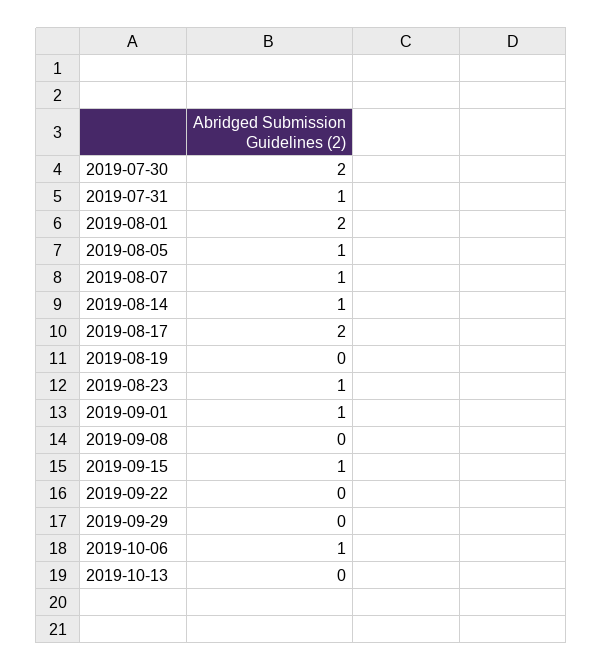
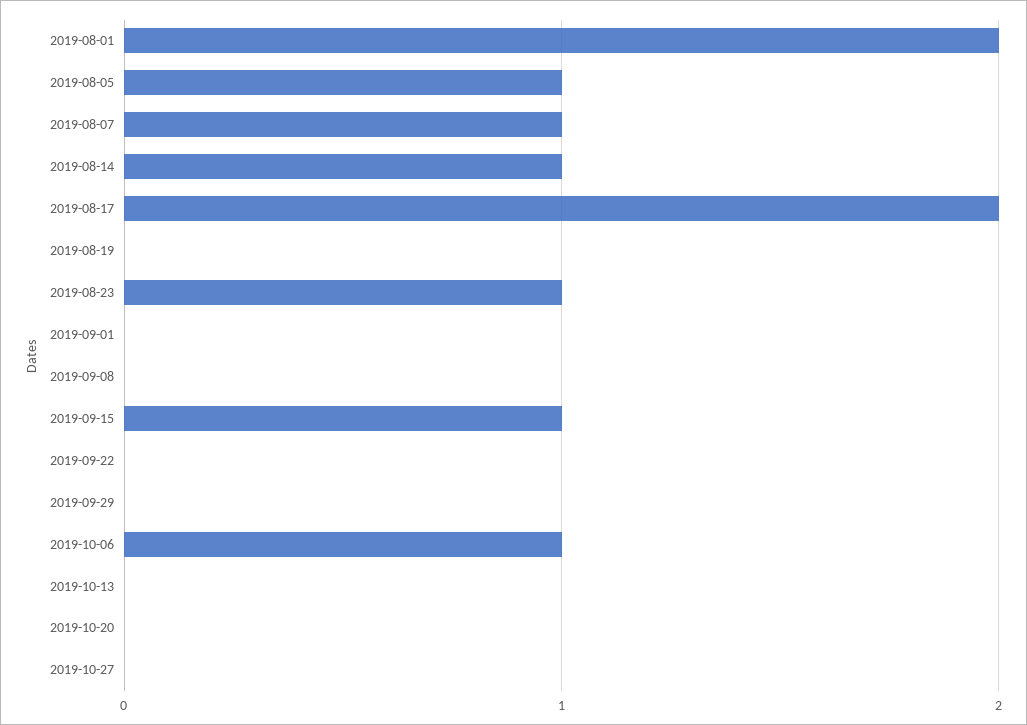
2019-07-30: 2 -> none
2019-07-31: 1 -> none
2019-09-01: 1 -> 0
2019-10-20: none -> 0
2019-10-27: none -> 0

